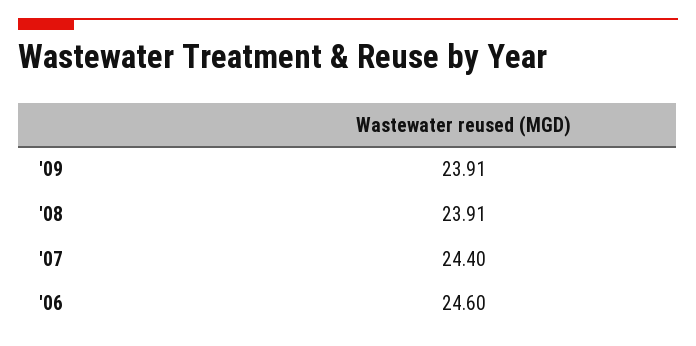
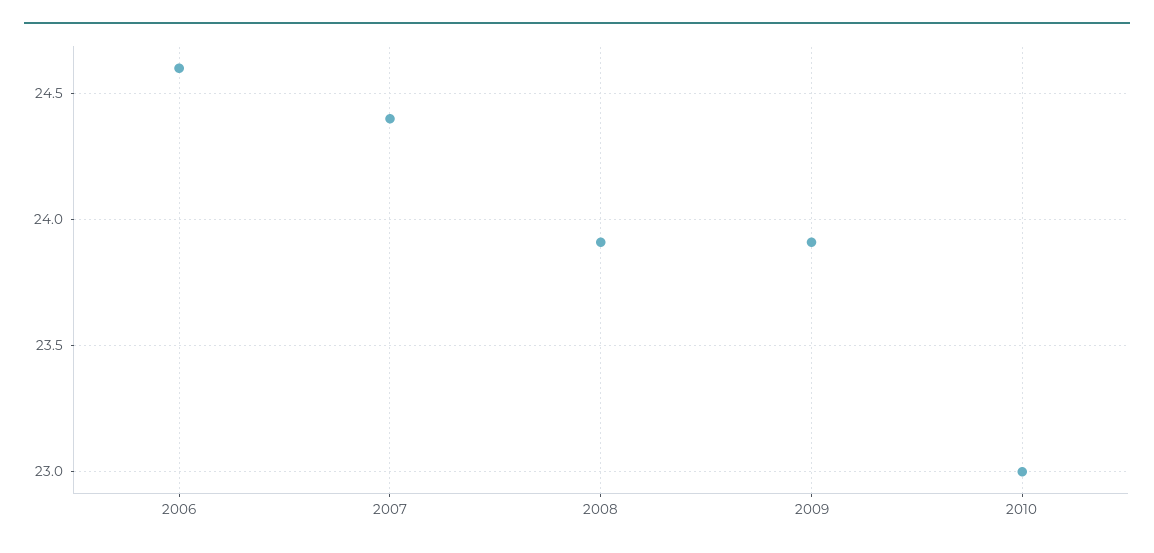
2010: none -> 23

